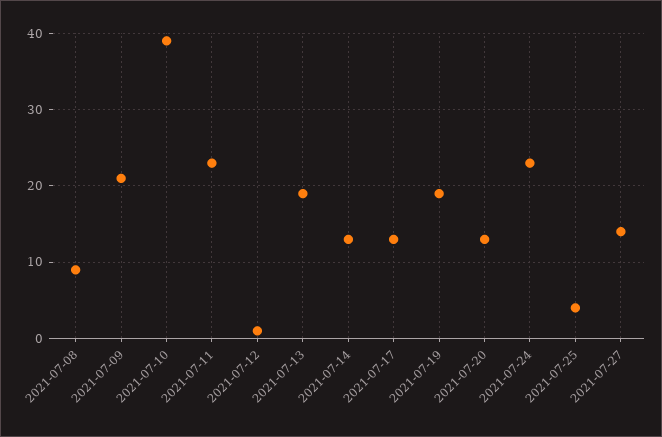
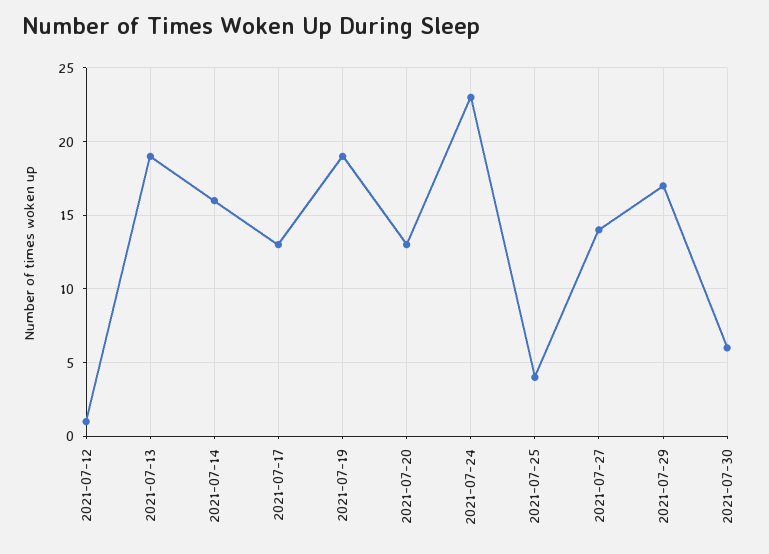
2021-07-08: 9 -> none
2021-07-09: 21 -> none
2021-07-10: 39 -> none
2021-07-11: 23 -> none
2021-07-14: 13 -> 16
2021-07-29: none -> 17
2021-07-30: none -> 6

